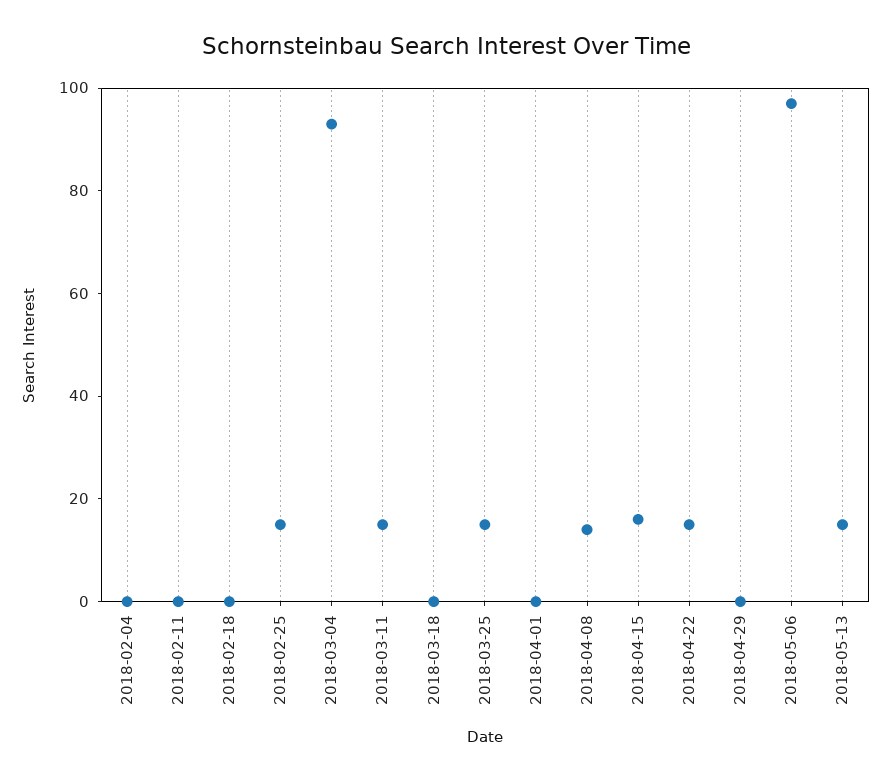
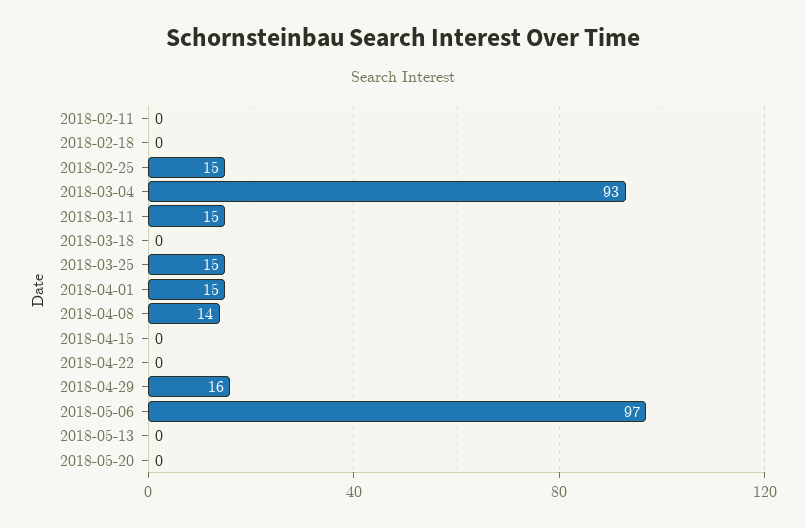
2018-02-04: 0 -> none
2018-04-01: 0 -> 15
2018-04-15: 15 -> 0
2018-04-22: 15 -> 0
2018-04-29: 0 -> 16
2018-05-13: 15 -> 0
2018-05-20: none -> 0

